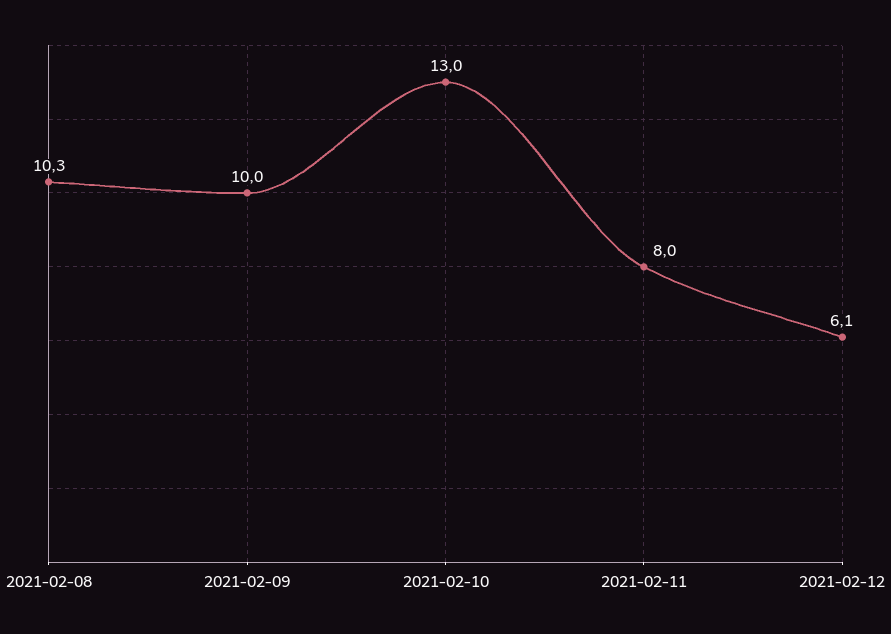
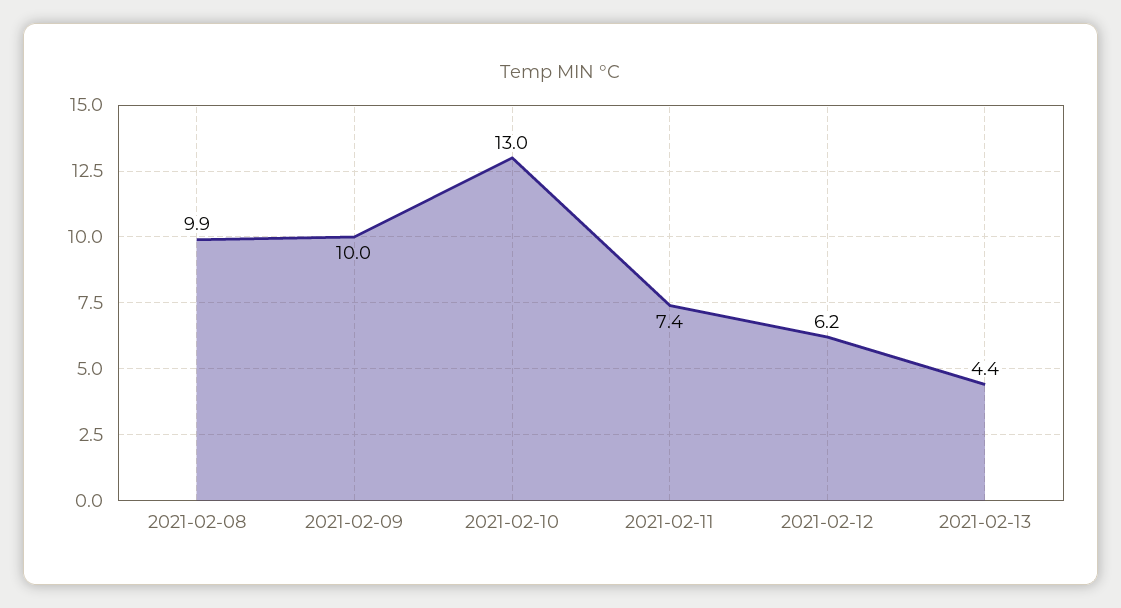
2021-02-08: 10.3 -> 9.9
2021-02-11: 8 -> 7.4
2021-02-12: 6.1 -> 6.2
2021-02-13: none -> 4.4

